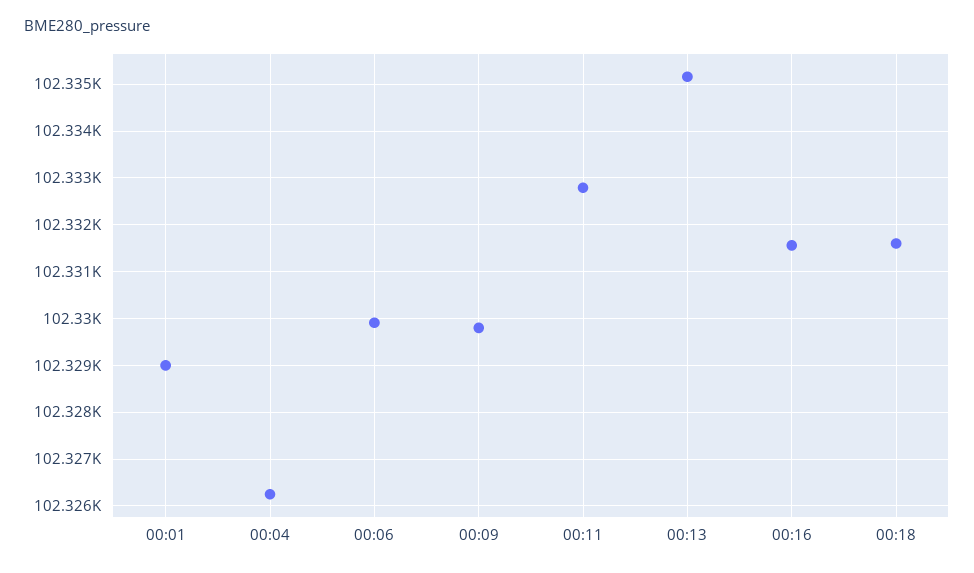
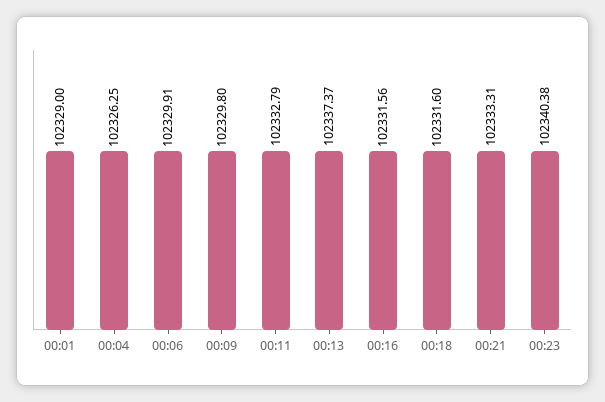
00:13: 102335.2 -> 102337.37
00:21: none -> 102333.31
00:23: none -> 102340.38

